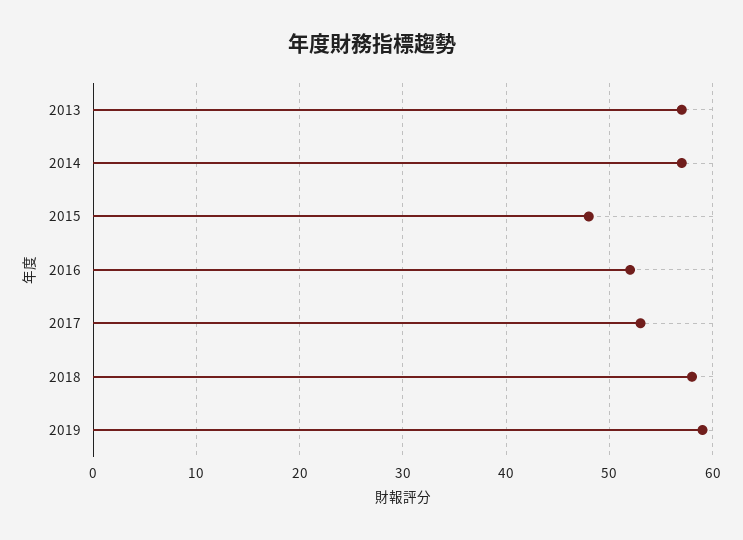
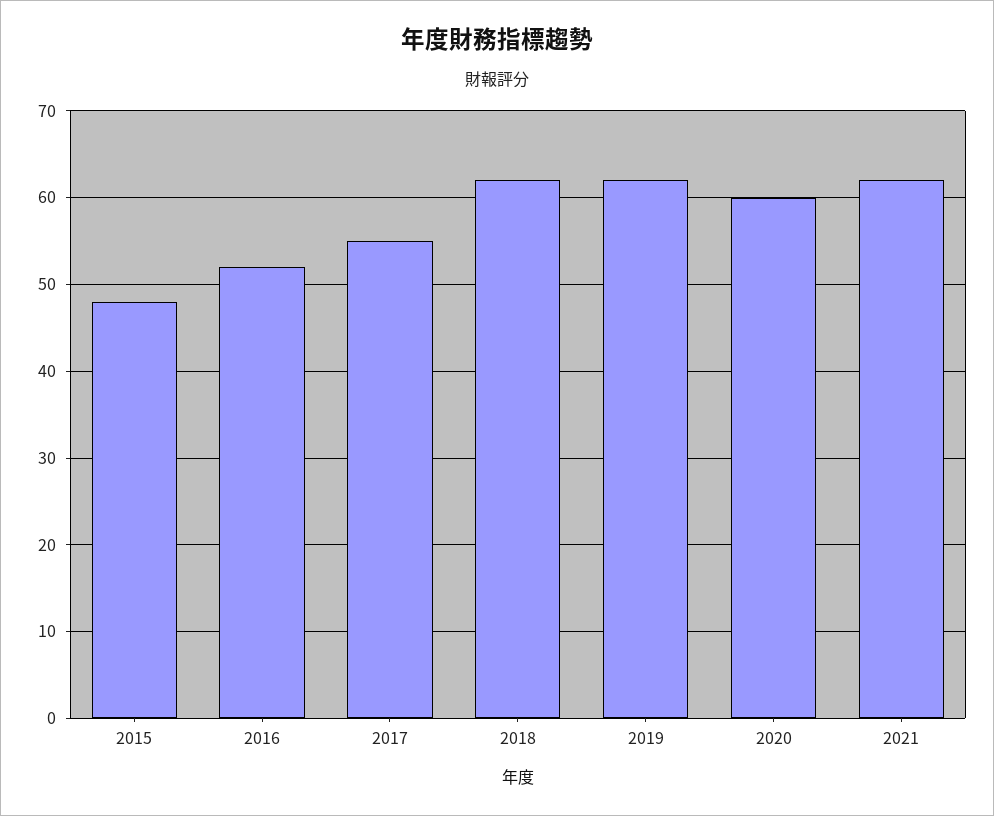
2013: 57 -> none
2014: 57 -> none
2017: 53 -> 55
2018: 58 -> 62
2019: 59 -> 62
2020: none -> 60
2021: none -> 62

